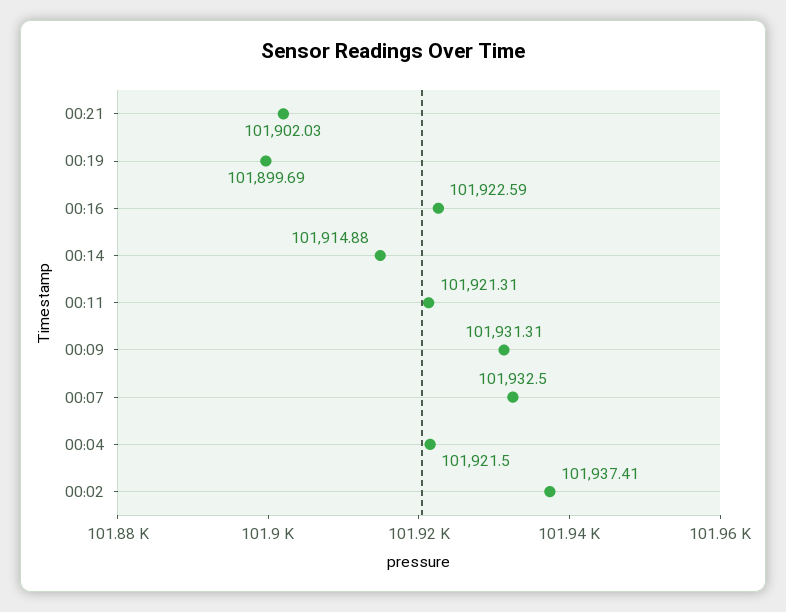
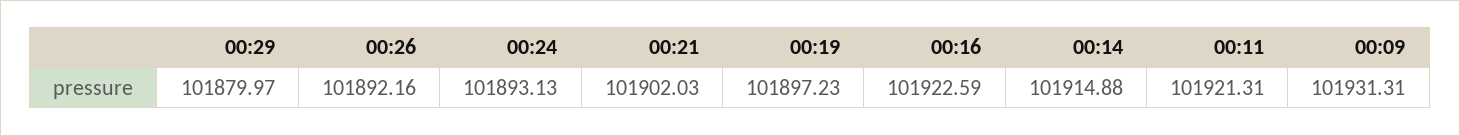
00:19: 101899.69 -> 101897.23
00:07: 101932.5 -> none
00:04: 101921.5 -> none
00:02: 101937.41 -> none
00:29: none -> 101879.97
00:26: none -> 101892.16
00:24: none -> 101893.13

